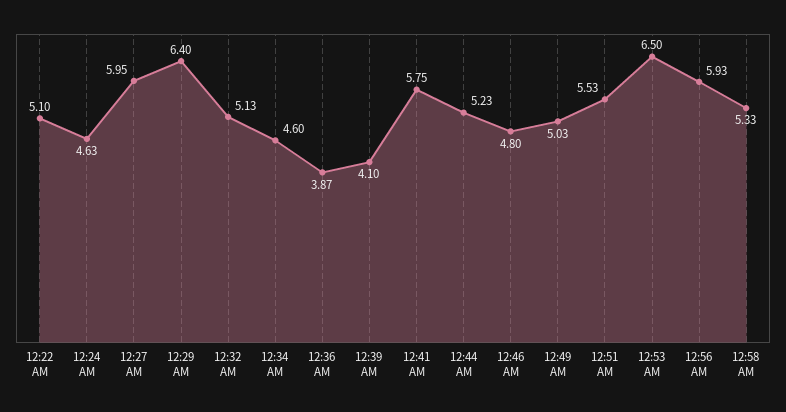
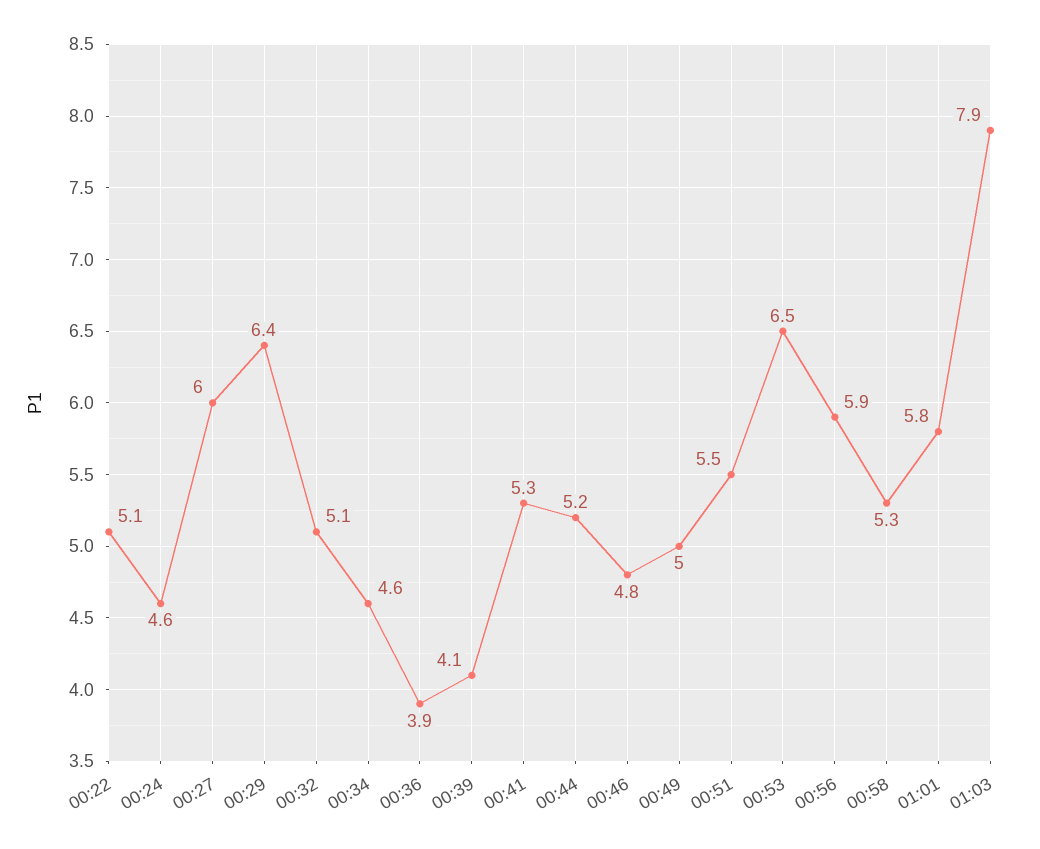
12:41 AM: 5.75 -> 5.3
01:01: none -> 5.8
01:03: none -> 7.9

